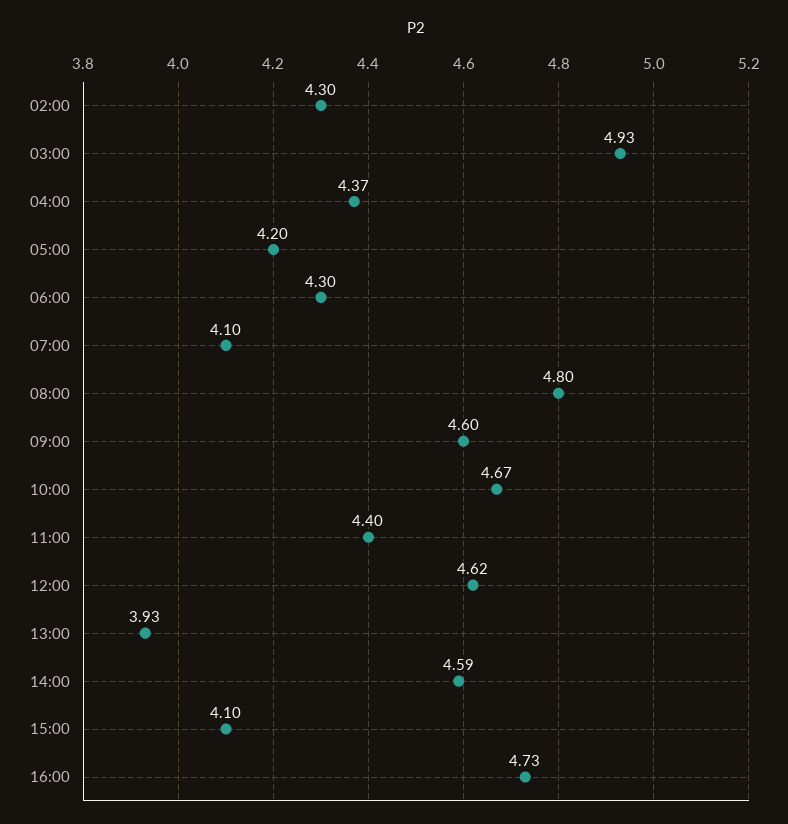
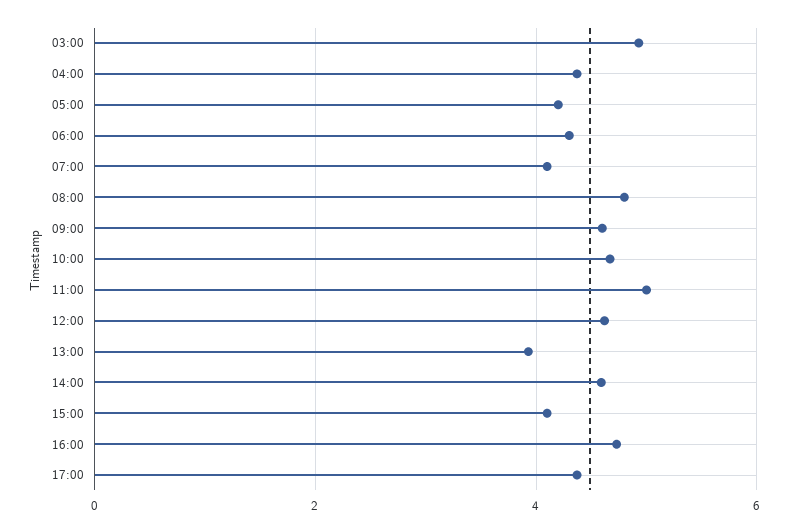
02:00: 4.3 -> none
11:00: 4.4 -> 5
17:00: none -> 4.4

